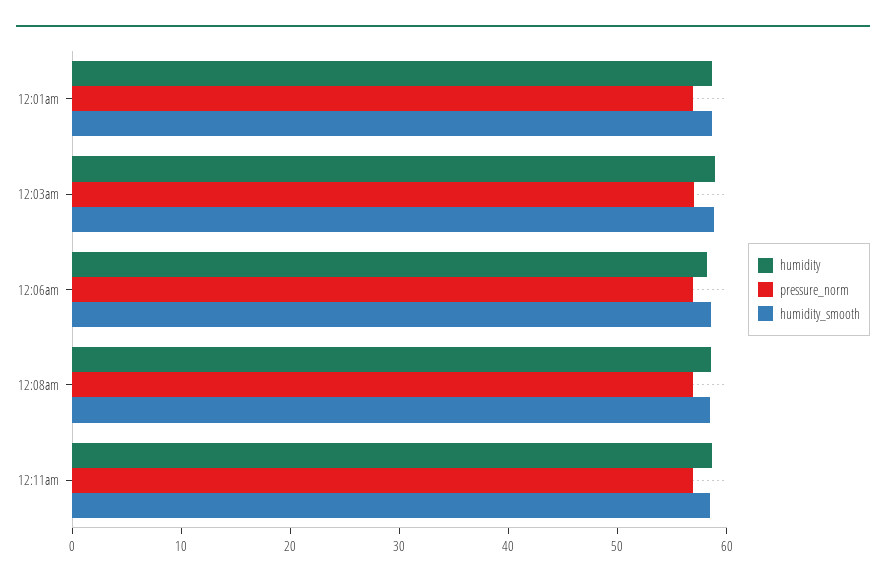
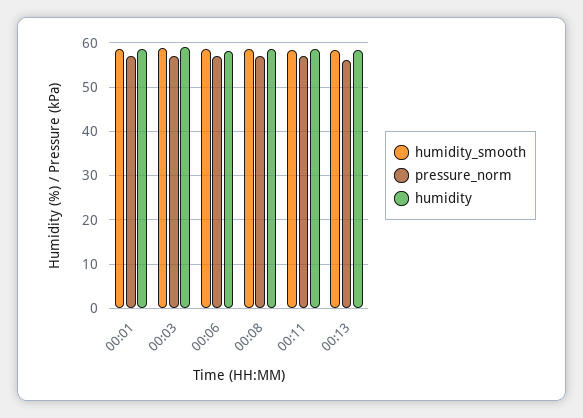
humidity_smooth, 00:13: none -> 58
pressure_norm, 00:13: none -> 56
humidity, 00:13: none -> 58

